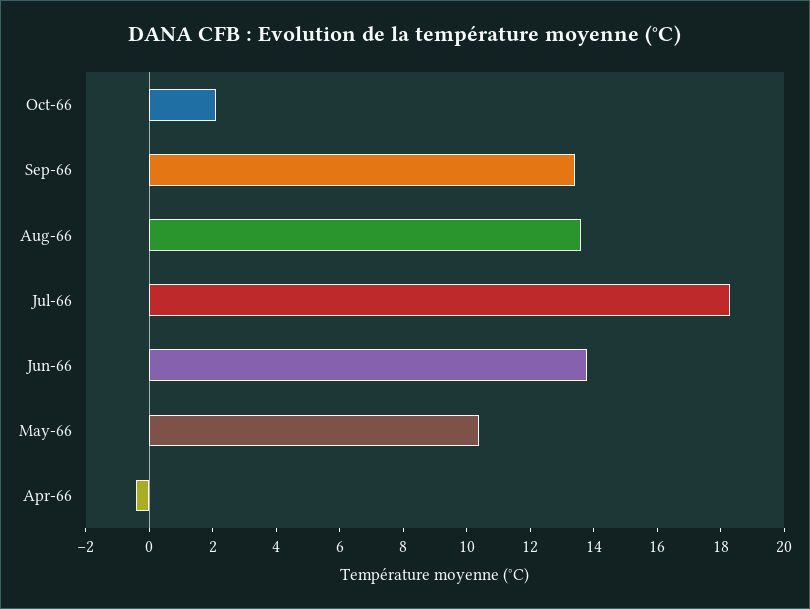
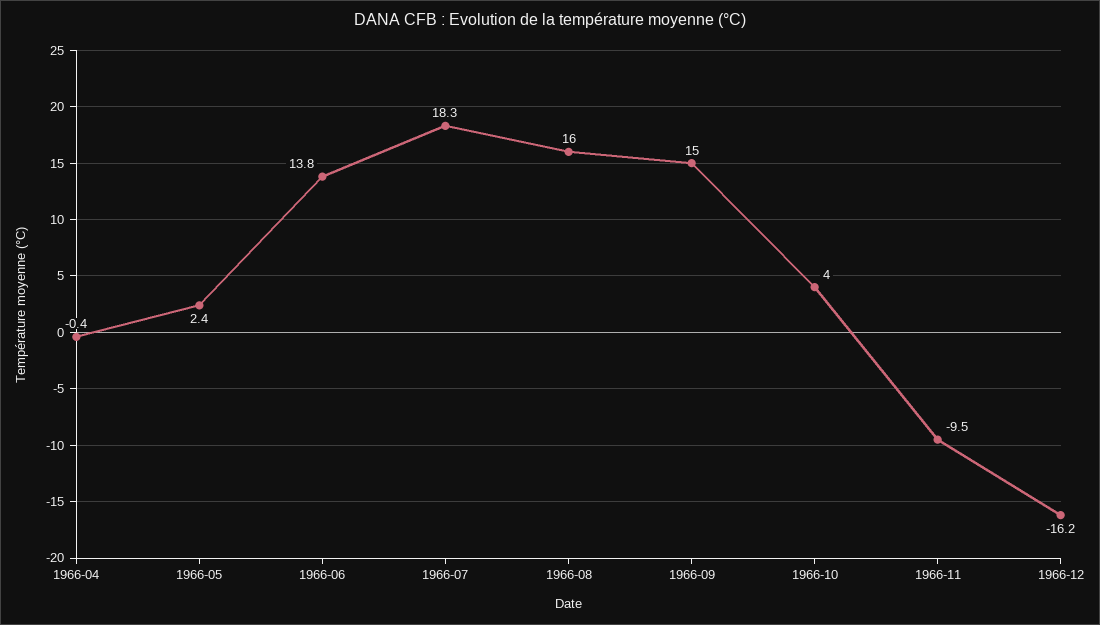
Oct-66: 2 -> 4
Sep-66: 13.5 -> 15
Aug-66: 13.5 -> 16
May-66: 10.5 -> 2.4
1966-11: none -> -9.5
1966-12: none -> -16.2

